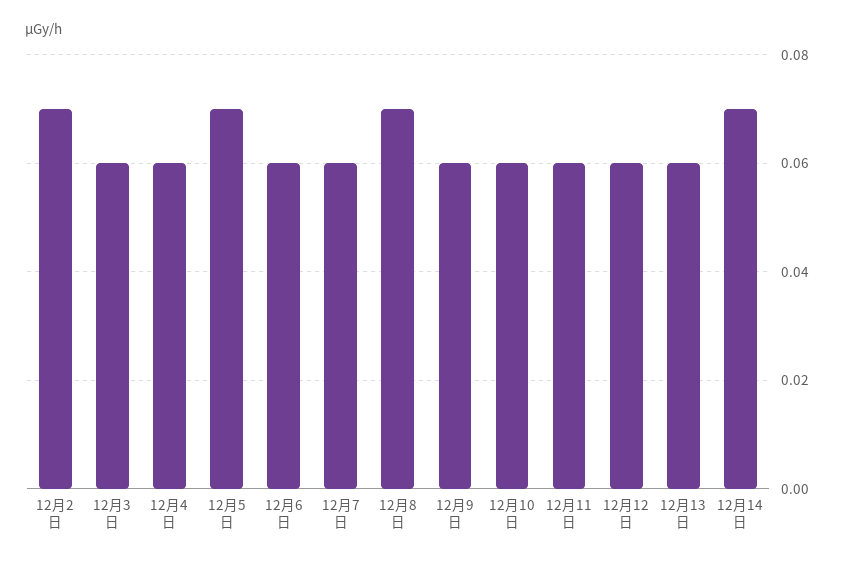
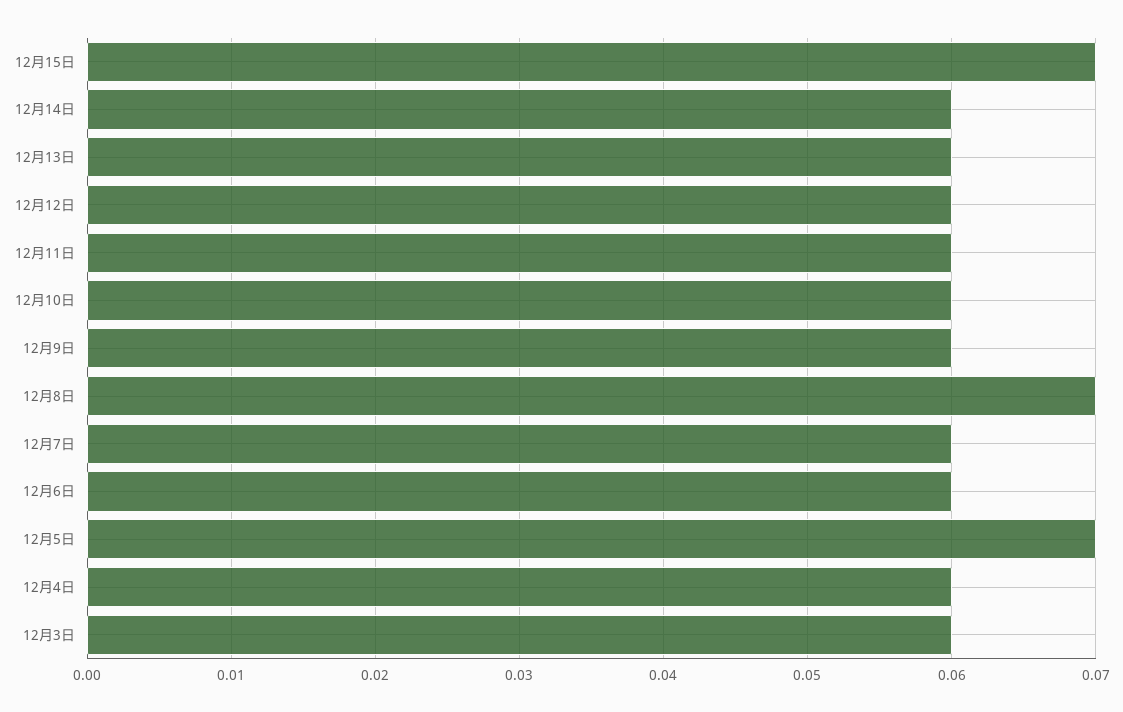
12月2日: 0.07 -> none
12月14日: 0.07 -> 0.06
12月15日: none -> 0.07

